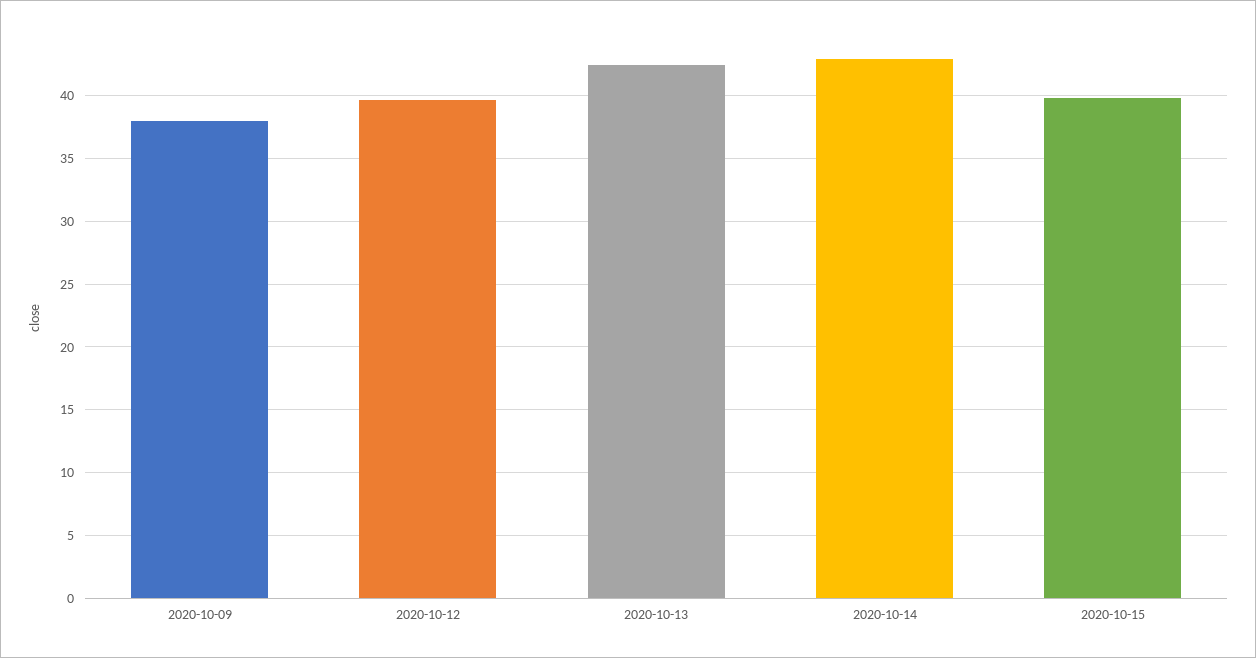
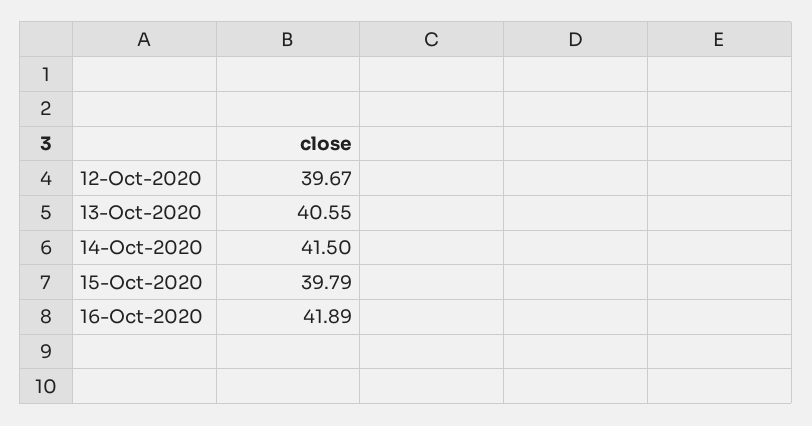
2020-10-09: 38 -> none
2020-10-13: 42.5 -> 40.55
2020-10-14: 43 -> 41.5
16-Oct-2020: none -> 41.89

